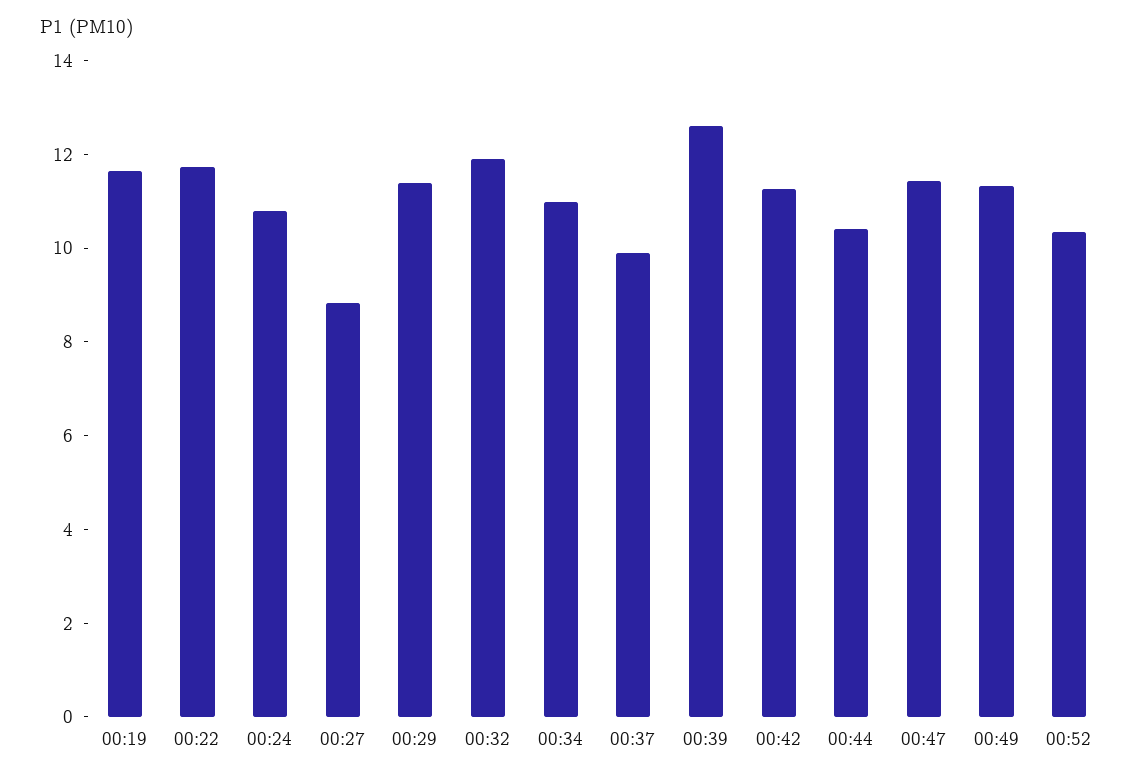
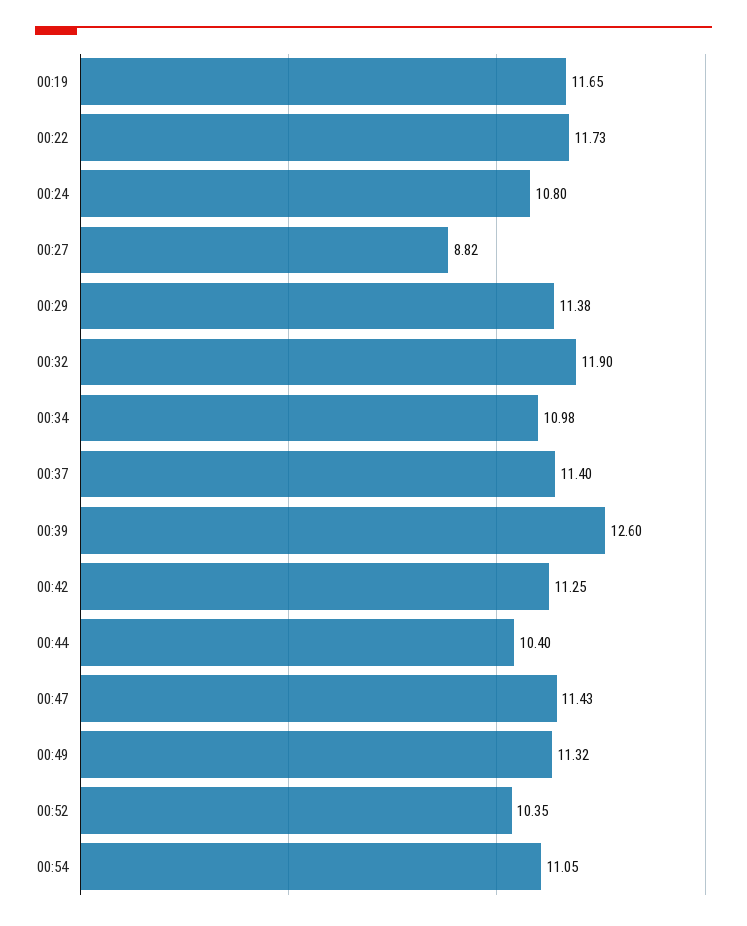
00:37: 10 -> 11.4
00:54: none -> 11.05

